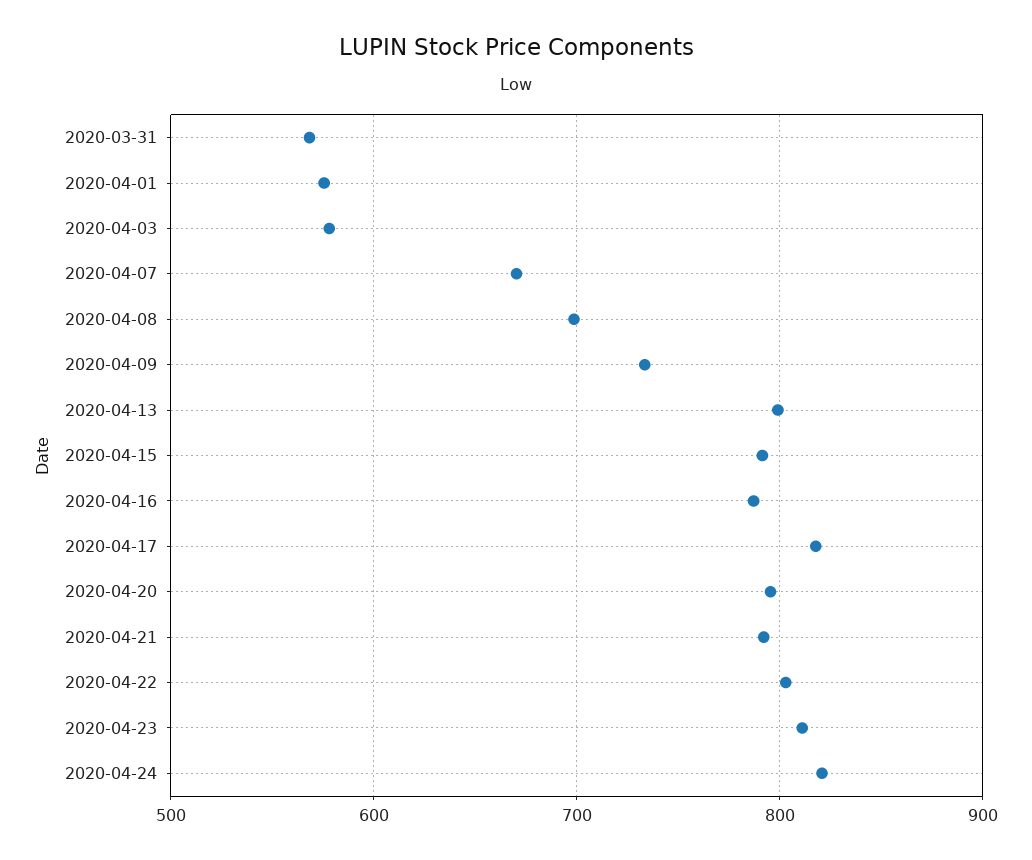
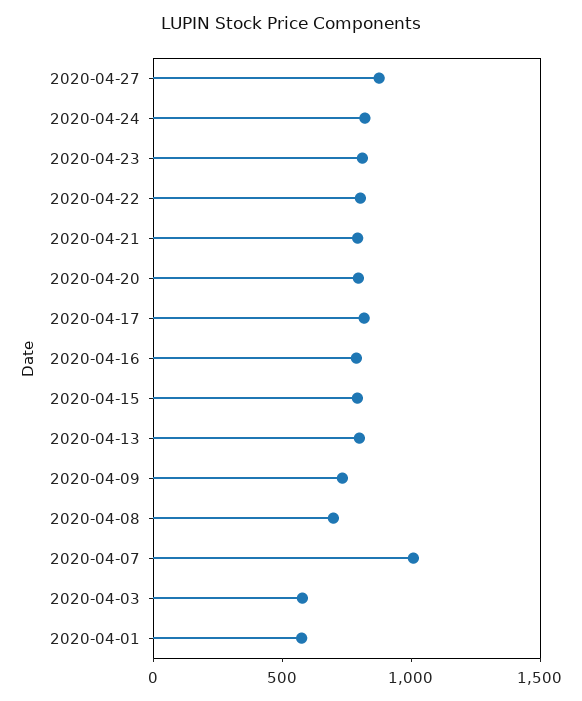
2020-03-31: 570 -> none
2020-04-07: 670 -> 1000
2020-04-27: none -> 900

